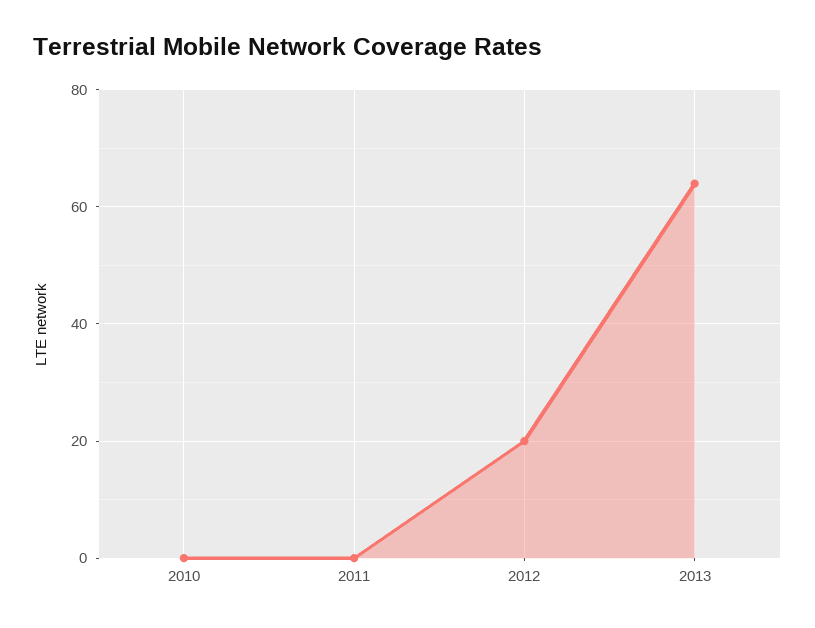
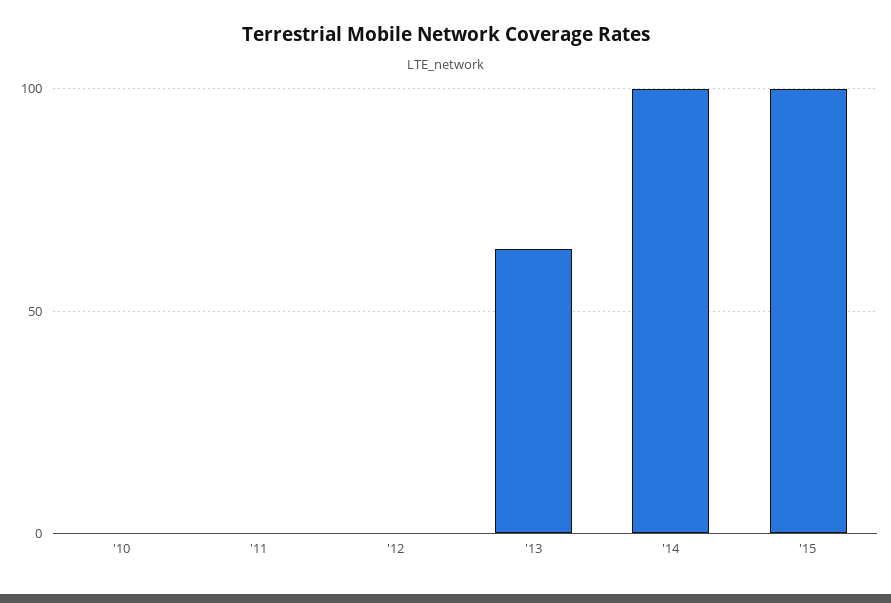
2012: 20 -> 0
'14: none -> 100
'15: none -> 100

